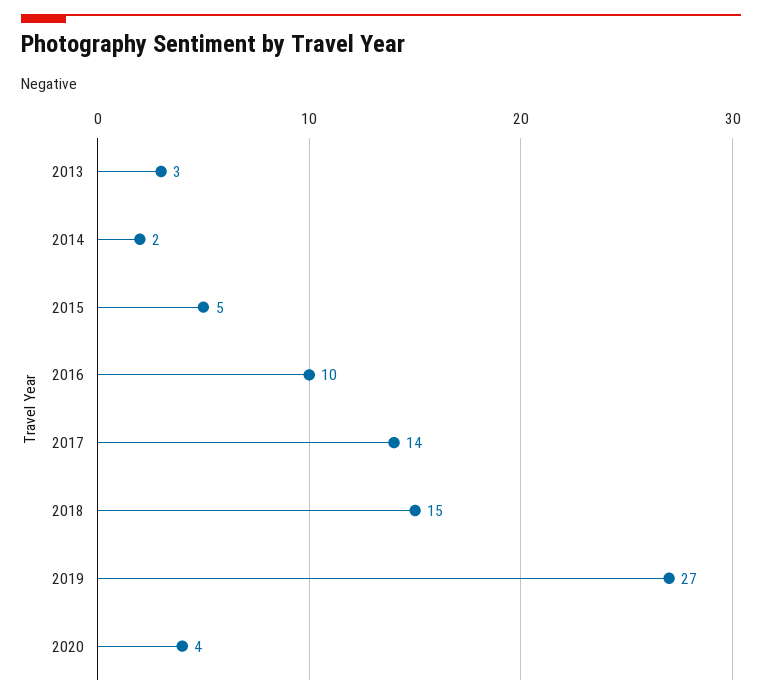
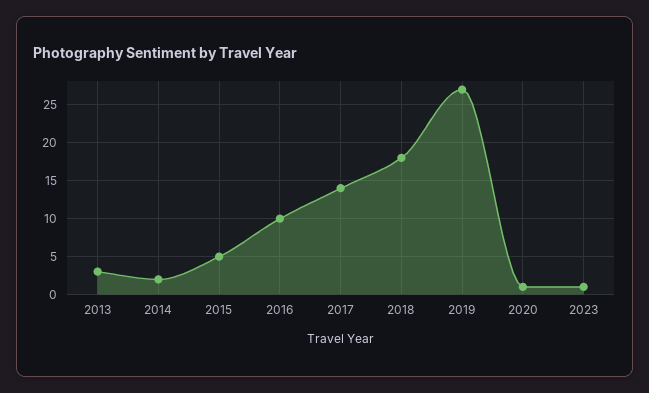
2018: 15 -> 18
2020: 4 -> 1
2023: none -> 1

